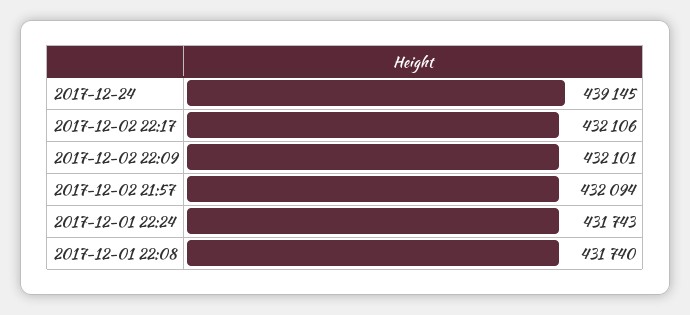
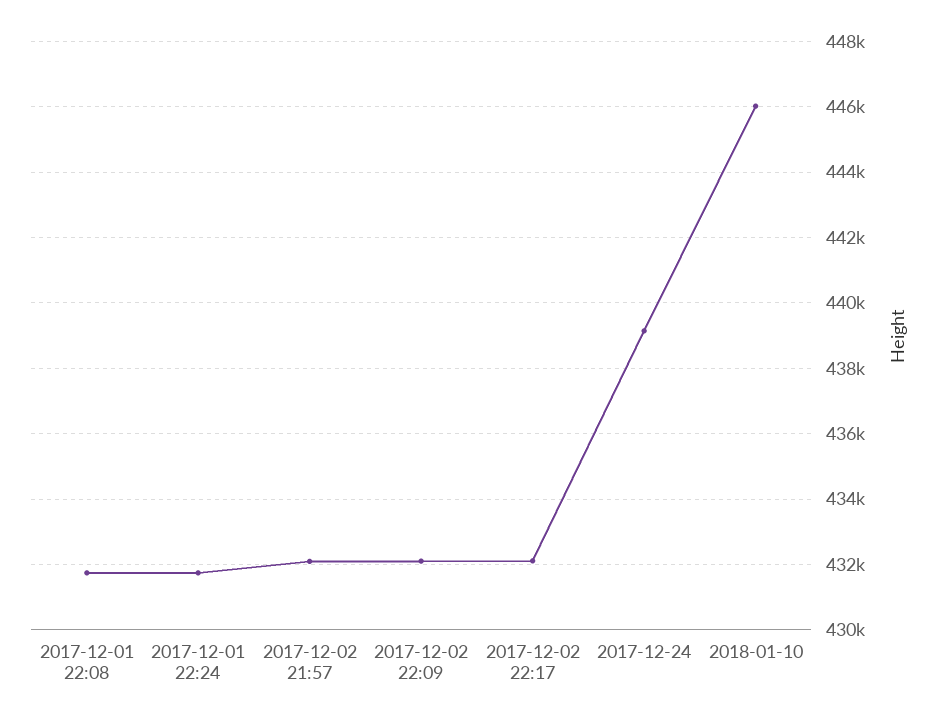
2018-01-10: none -> 446000

